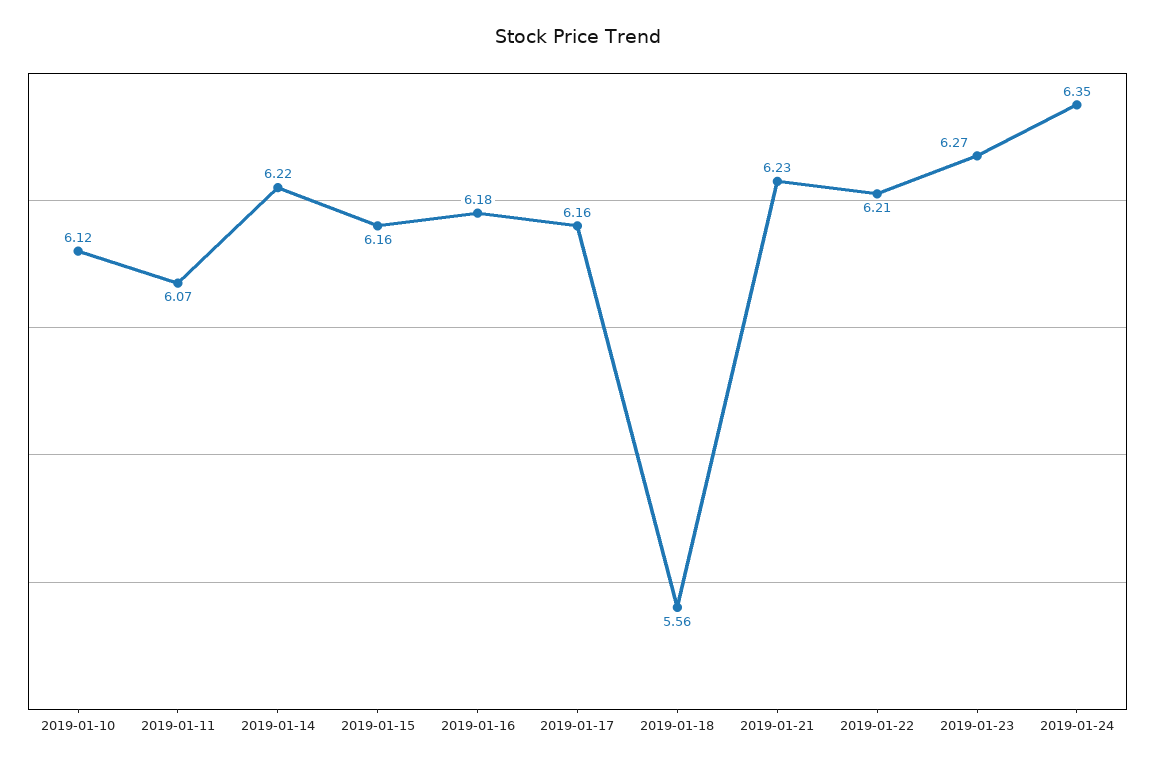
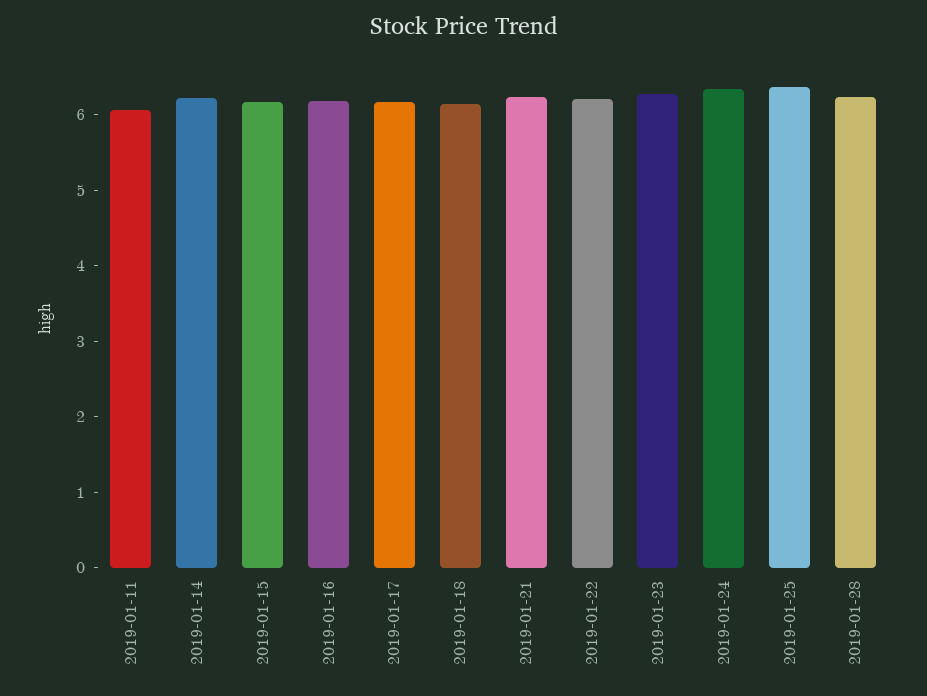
2019-01-10: 6.12 -> none
2019-01-18: 5.56 -> 6.2
2019-01-25: none -> 6.4
2019-01-28: none -> 6.2

